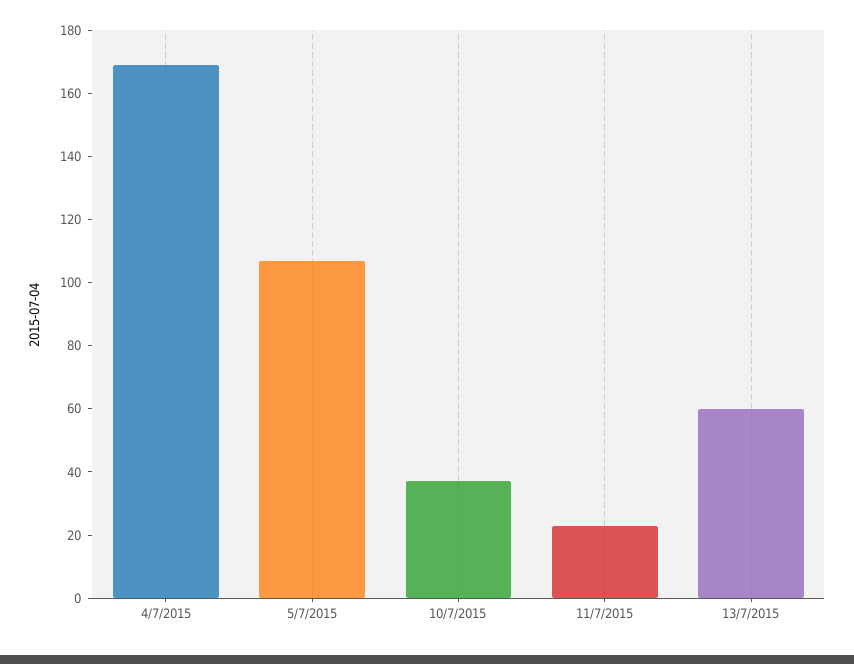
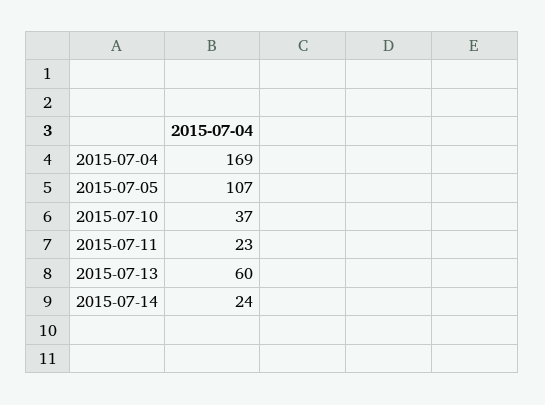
2015-07-14: none -> 24

